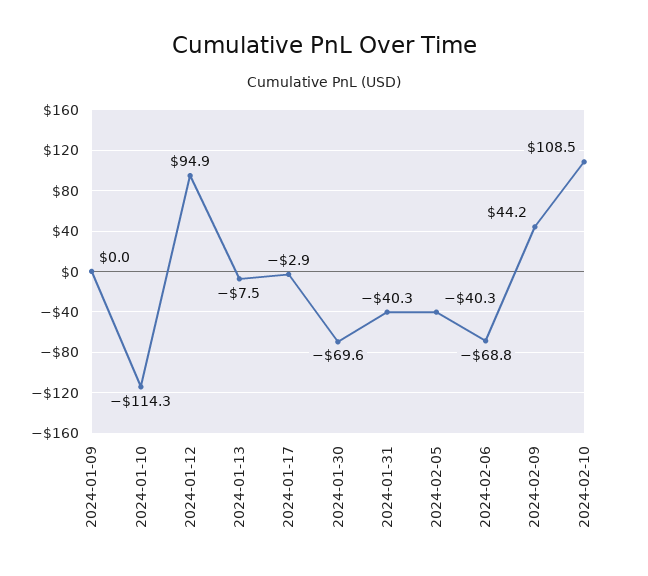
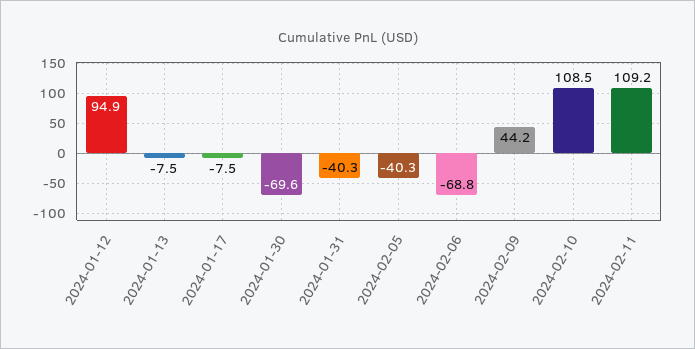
2024-01-09: 0 -> none
2024-01-10: -114.3 -> none
2024-01-17: -2.9 -> -7.5
2024-02-11: none -> 109.2

